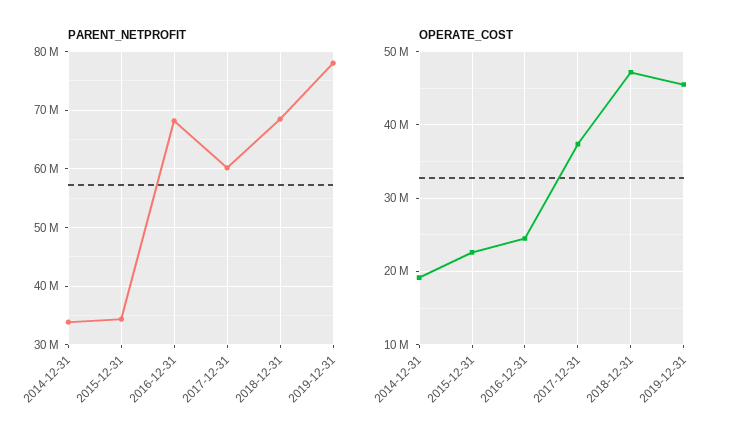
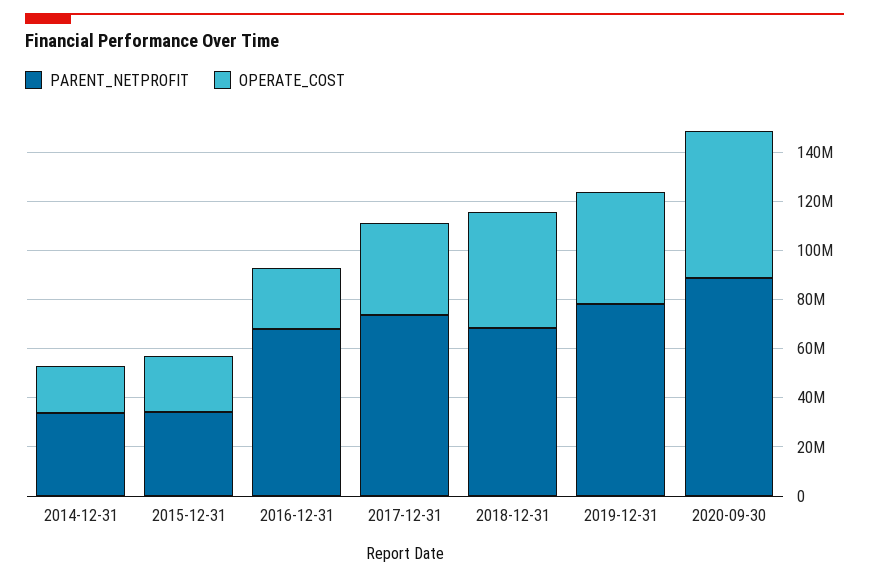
PARENT_NETPROFIT, 2017-12-31: 60000000 -> 75000000
PARENT_NETPROFIT, 2020-09-30: none -> 90000000
OPERATE_COST, 2020-09-30: none -> 60000000

